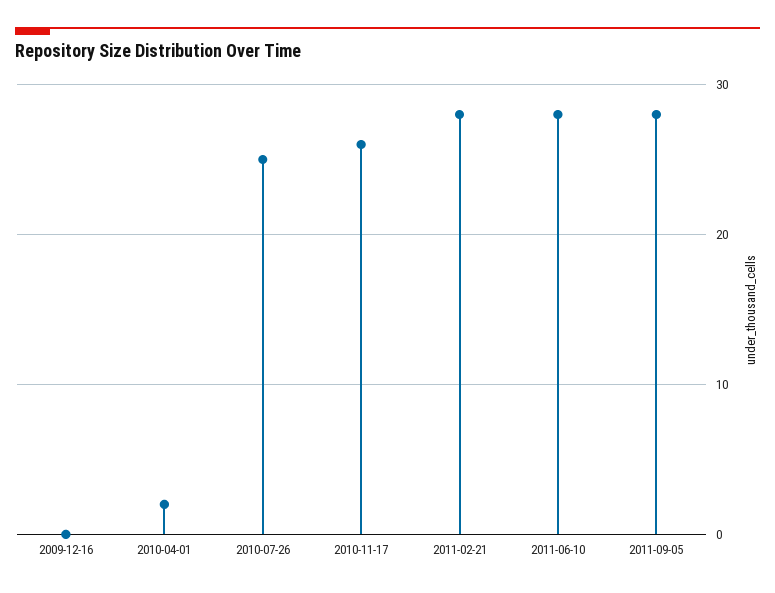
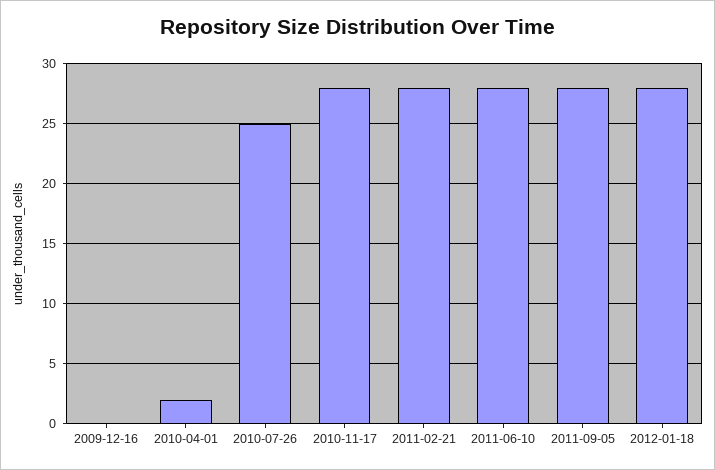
2010-11-17: 26 -> 28
2012-01-18: none -> 28

